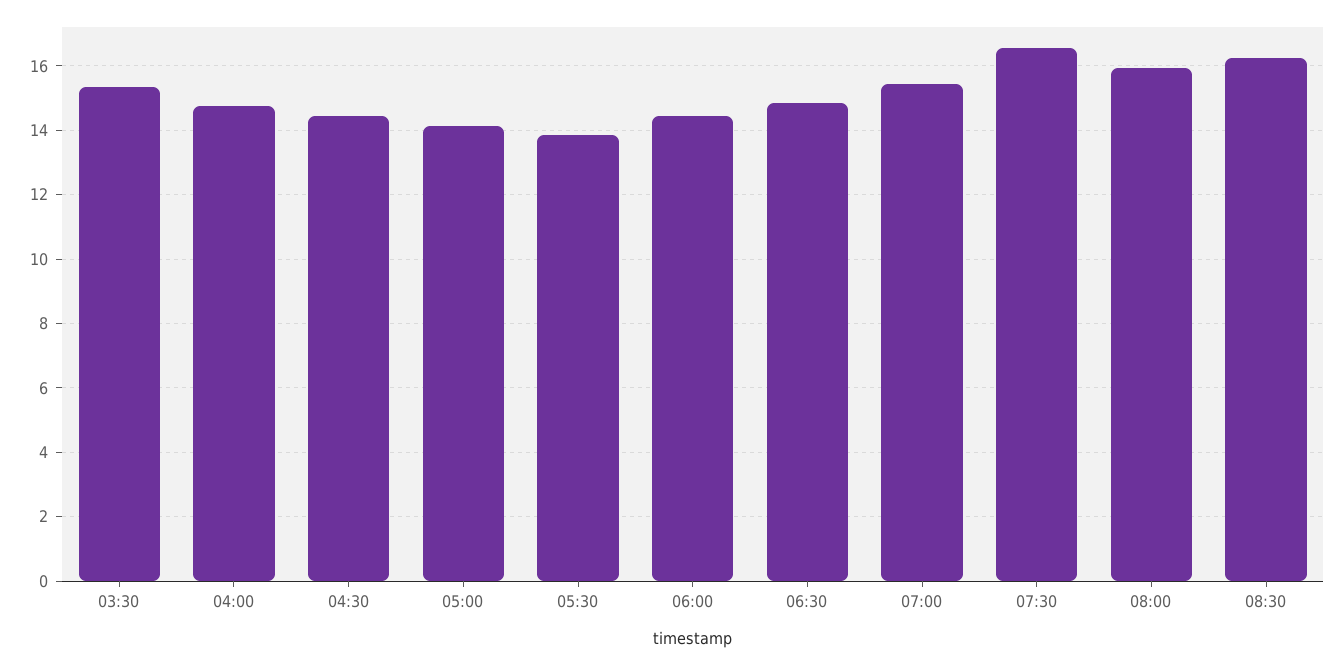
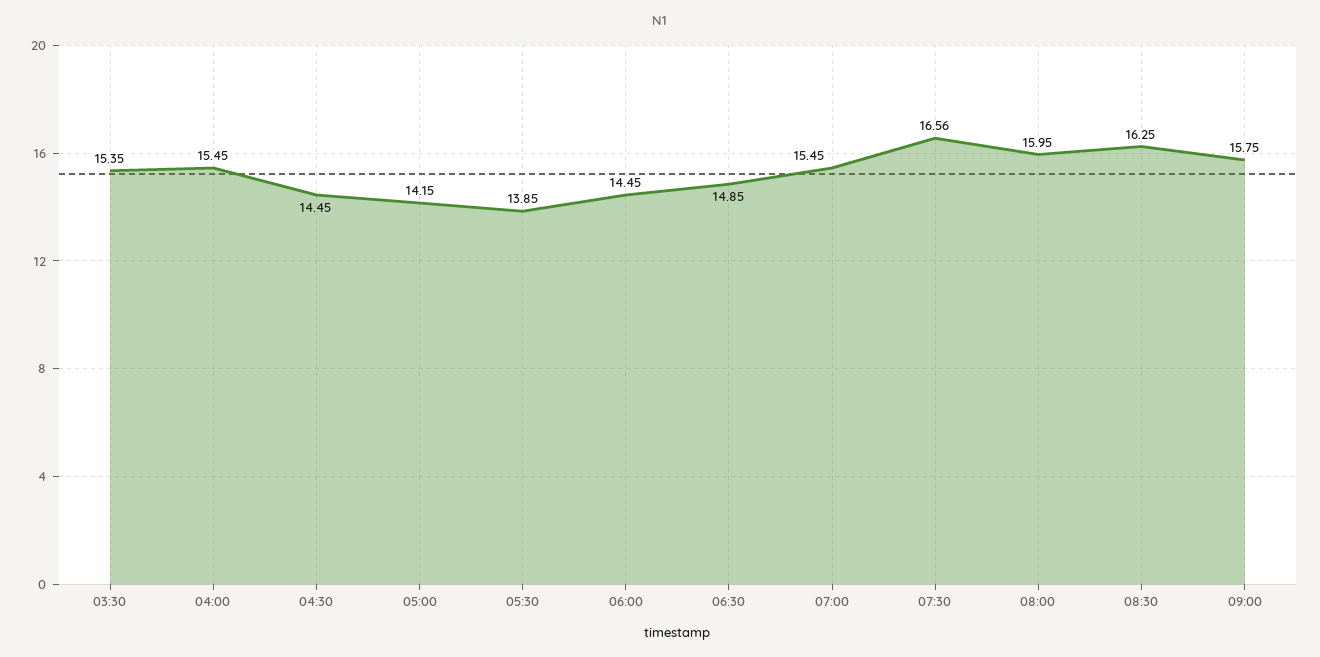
04:00: 14.8 -> 15.45
09:00: none -> 15.75

